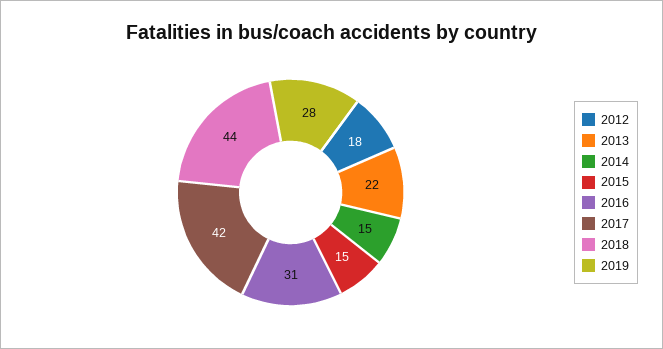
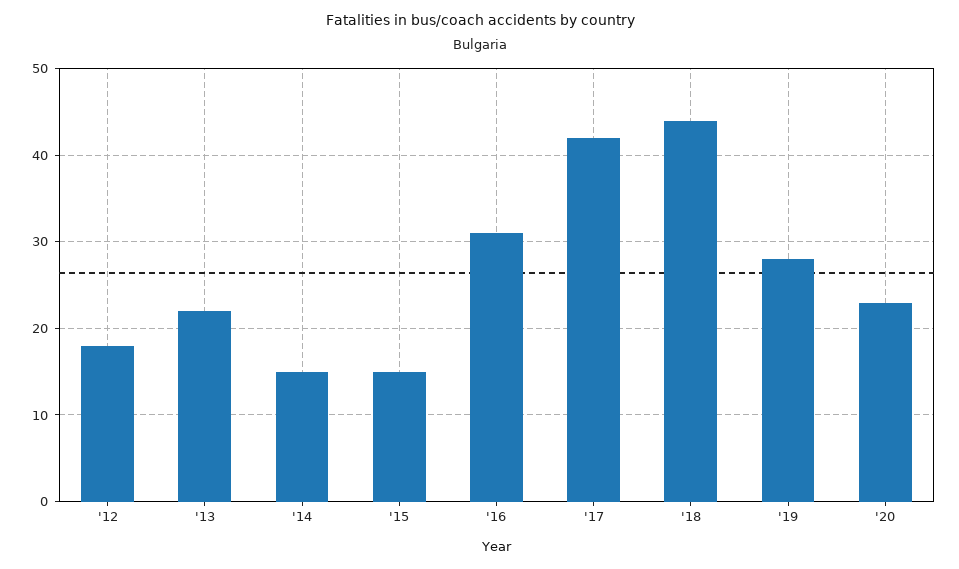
'20: none -> 23

